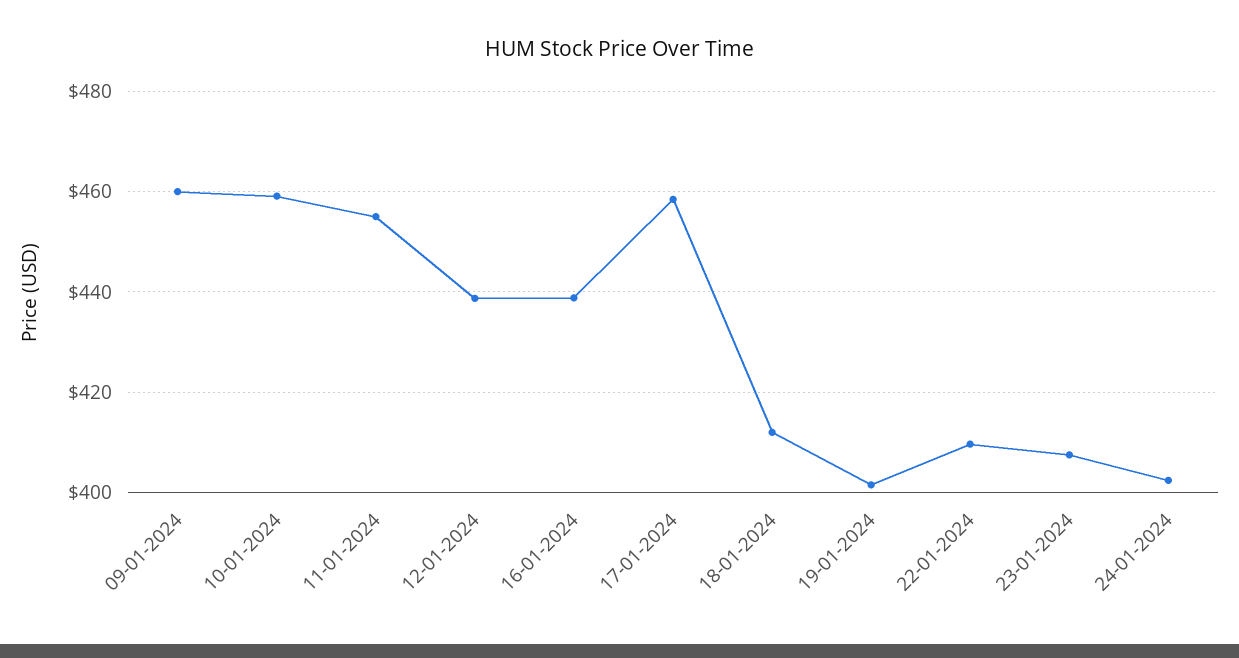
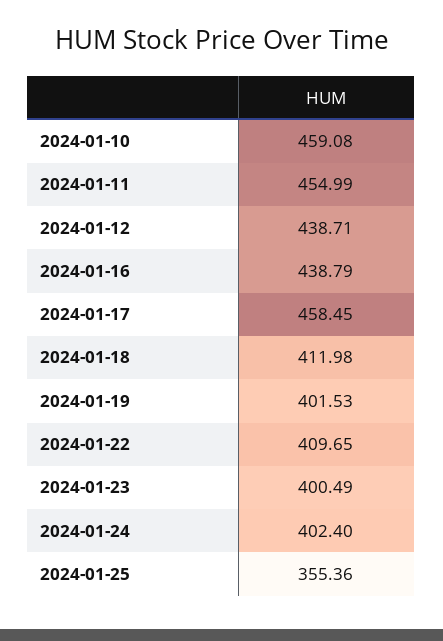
09-01-2024: 460 -> none
23-01-2024: 408 -> 400.49
2024-01-25: none -> 355.36

